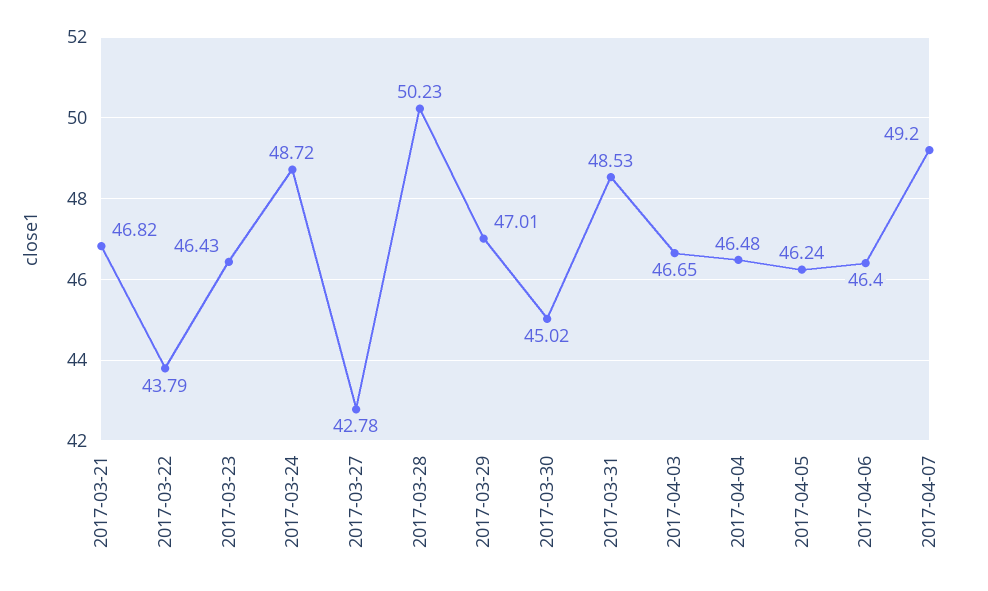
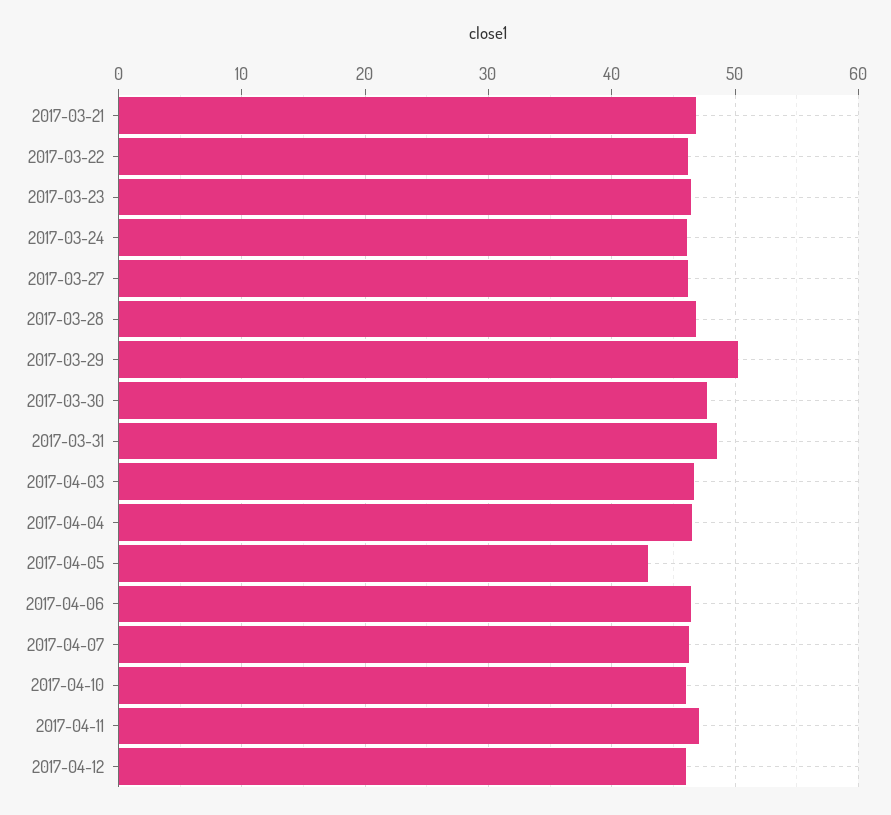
2017-03-22: 43.79 -> 46
2017-03-24: 48.72 -> 46
2017-03-27: 42.78 -> 46
2017-03-28: 50.23 -> 47
2017-03-29: 47.01 -> 50
2017-03-30: 45.02 -> 48
2017-04-05: 46.24 -> 43
2017-04-07: 49.2 -> 46
2017-04-10: none -> 46
2017-04-11: none -> 47
2017-04-12: none -> 46

